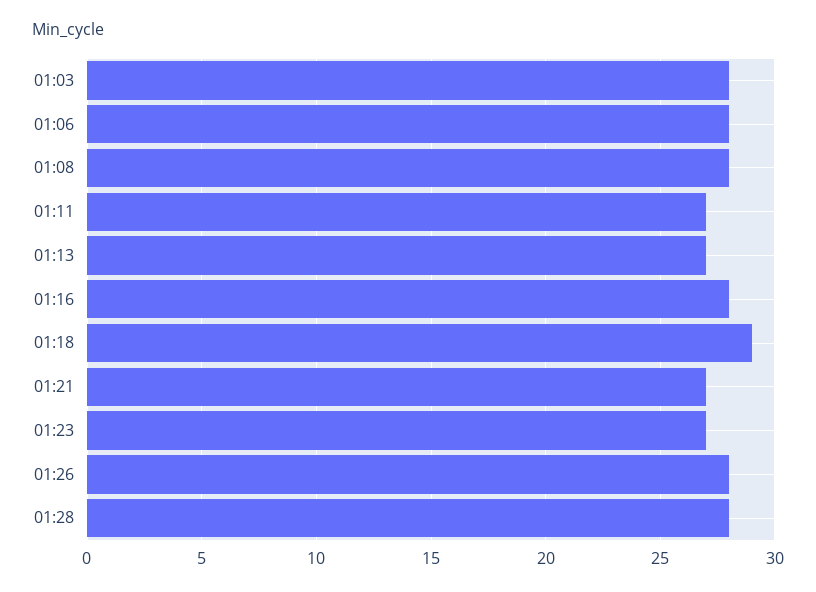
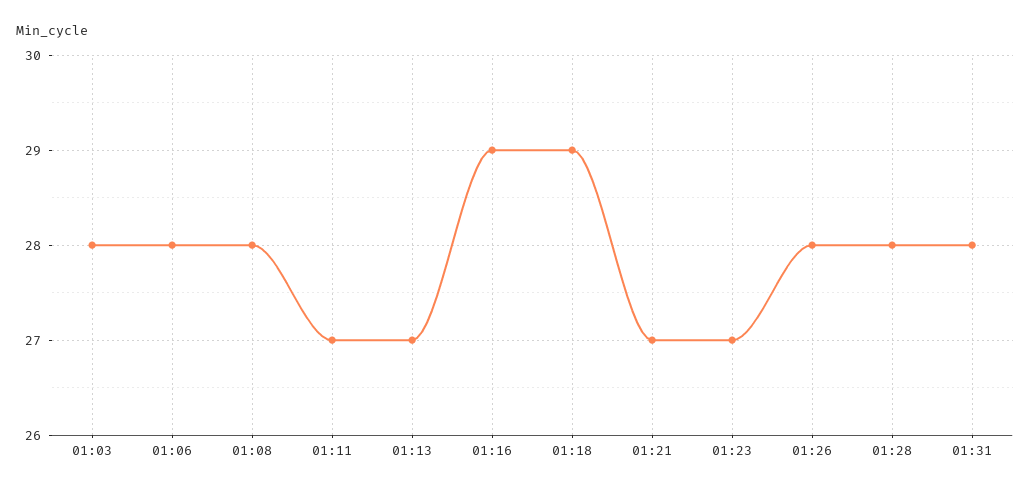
01:16: 28 -> 29
01:31: none -> 28

